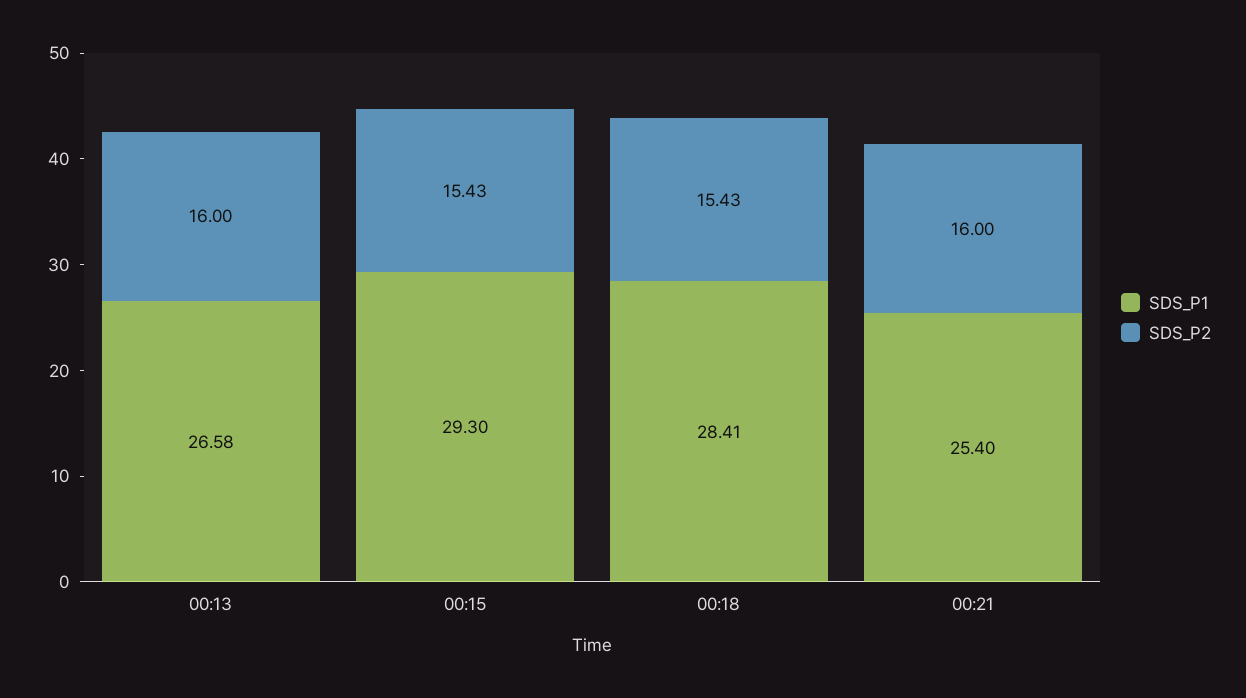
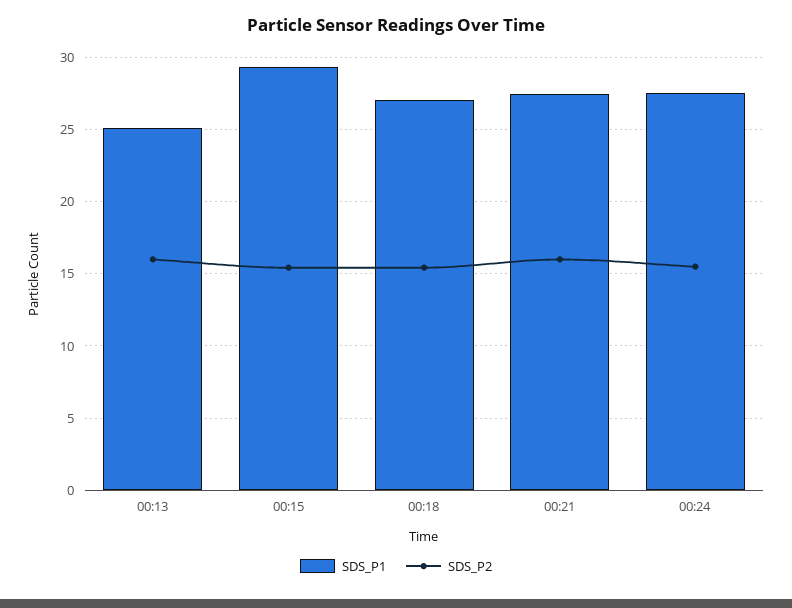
SDS_P1, 00:13: 26.58 -> 25
SDS_P1, 00:18: 28.41 -> 27
SDS_P1, 00:21: 25.4 -> 27.5
SDS_P1, 00:24: none -> 27.5
SDS_P2, 00:24: none -> 15.5

